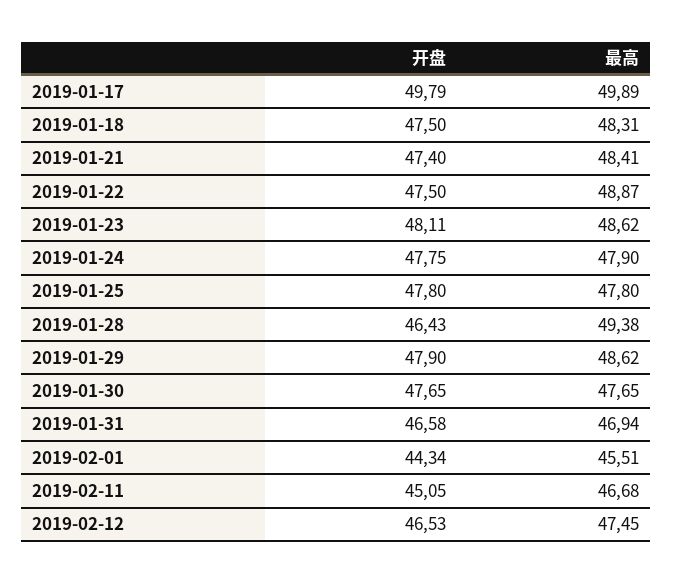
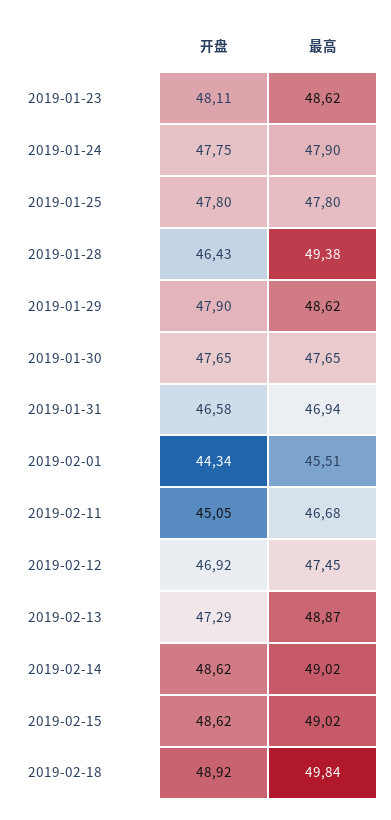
开盘, 2019-01-17: 49.79 -> none
最高, 2019-01-17: 49.89 -> none
开盘, 2019-01-18: 47.5 -> none
最高, 2019-01-18: 48.31 -> none
开盘, 2019-01-21: 47.4 -> none
最高, 2019-01-21: 48.41 -> none
开盘, 2019-01-22: 47.5 -> none
最高, 2019-01-22: 48.87 -> none
开盘, 2019-02-12: 46.53 -> 46.92
开盘, 2019-02-13: none -> 47.29
最高, 2019-02-13: none -> 48.87
开盘, 2019-02-14: none -> 48.62
最高, 2019-02-14: none -> 49.02
开盘, 2019-02-15: none -> 48.62
最高, 2019-02-15: none -> 49.02
开盘, 2019-02-18: none -> 48.92
最高, 2019-02-18: none -> 49.84

